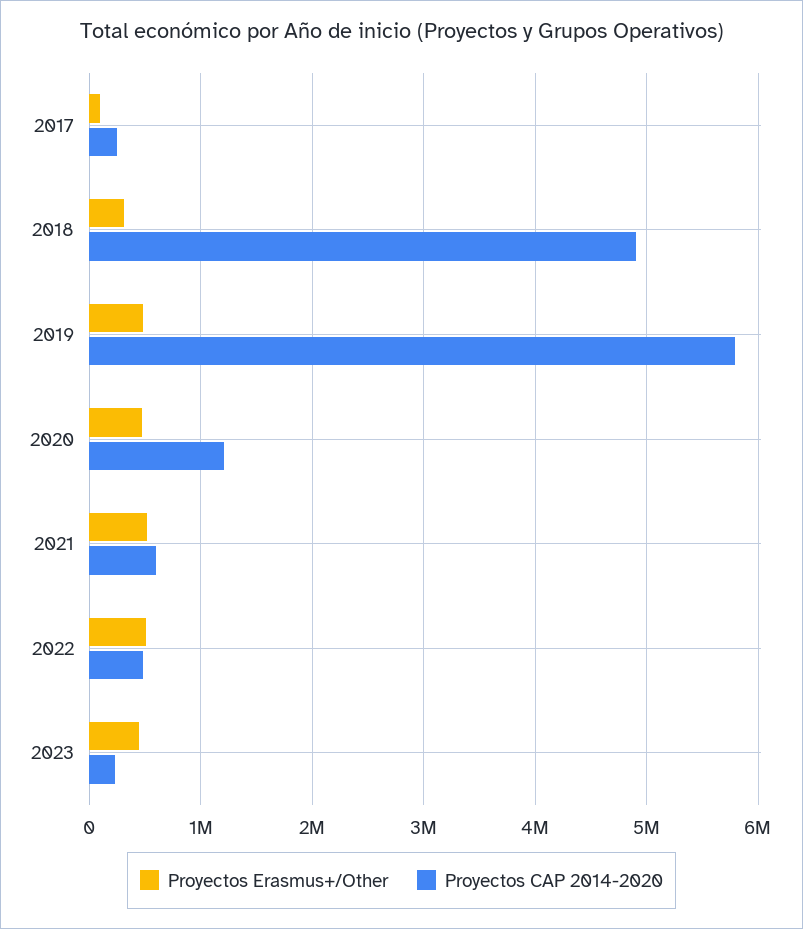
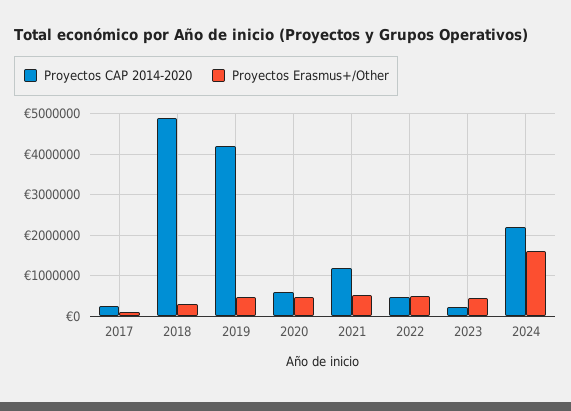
Proyectos CAP 2014-2020, 2019: 5800000 -> 4200000
Proyectos CAP 2014-2020, 2020: 1200000 -> 600000
Proyectos CAP 2014-2020, 2021: 600000 -> 1200000
Proyectos CAP 2014-2020, 2024: none -> 2200000
Proyectos Erasmus+/Other, 2024: none -> 1600000

